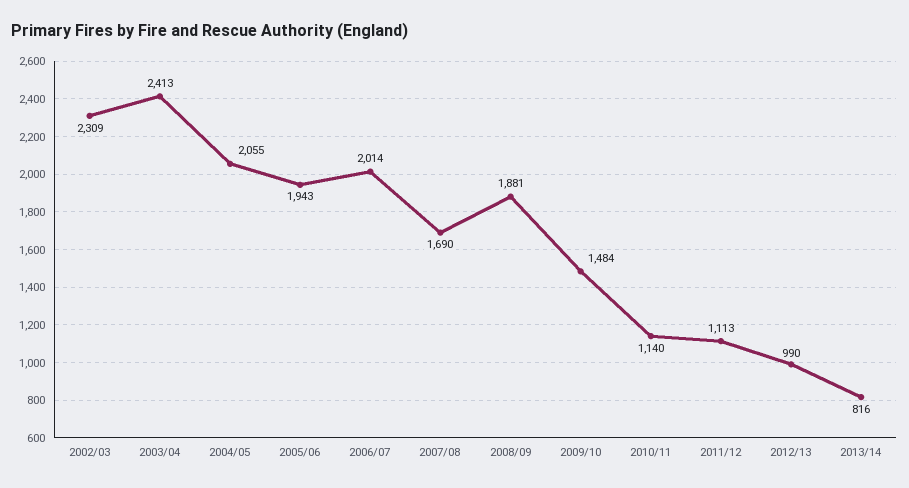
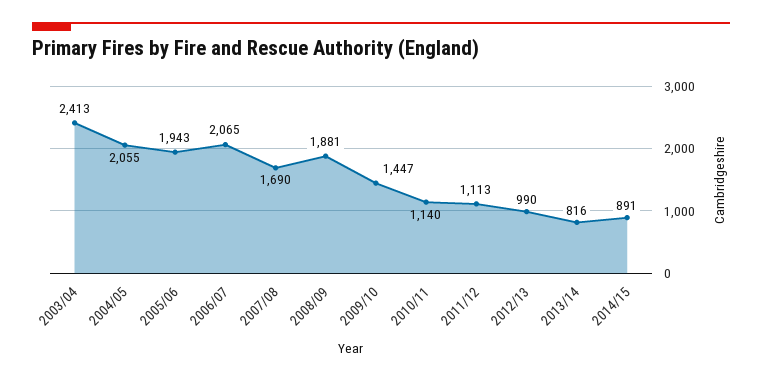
2002/03: 2309 -> none
2006/07: 2014 -> 2065
2009/10: 1484 -> 1447
2014/15: none -> 891

